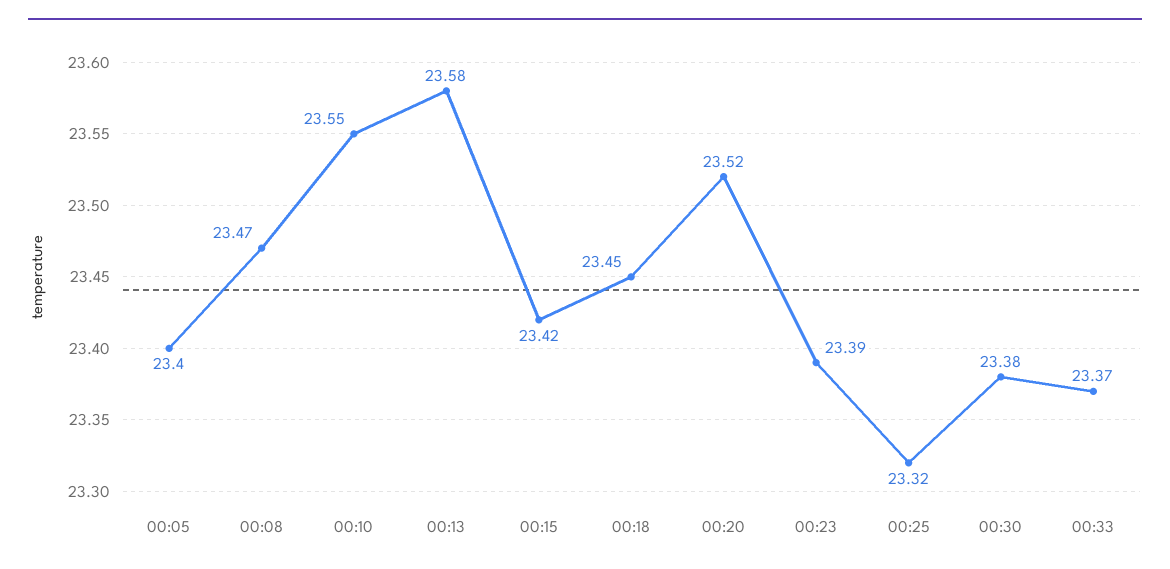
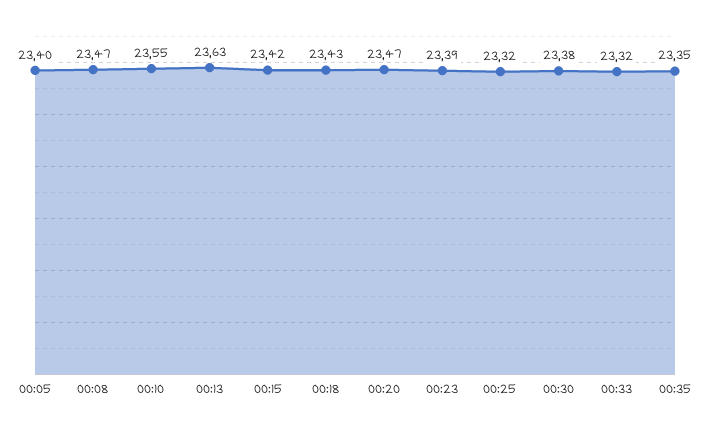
00:13: 23.58 -> 23.63
00:18: 23.45 -> 23.43
00:20: 23.52 -> 23.47
00:33: 23.37 -> 23.32
00:35: none -> 23.35

